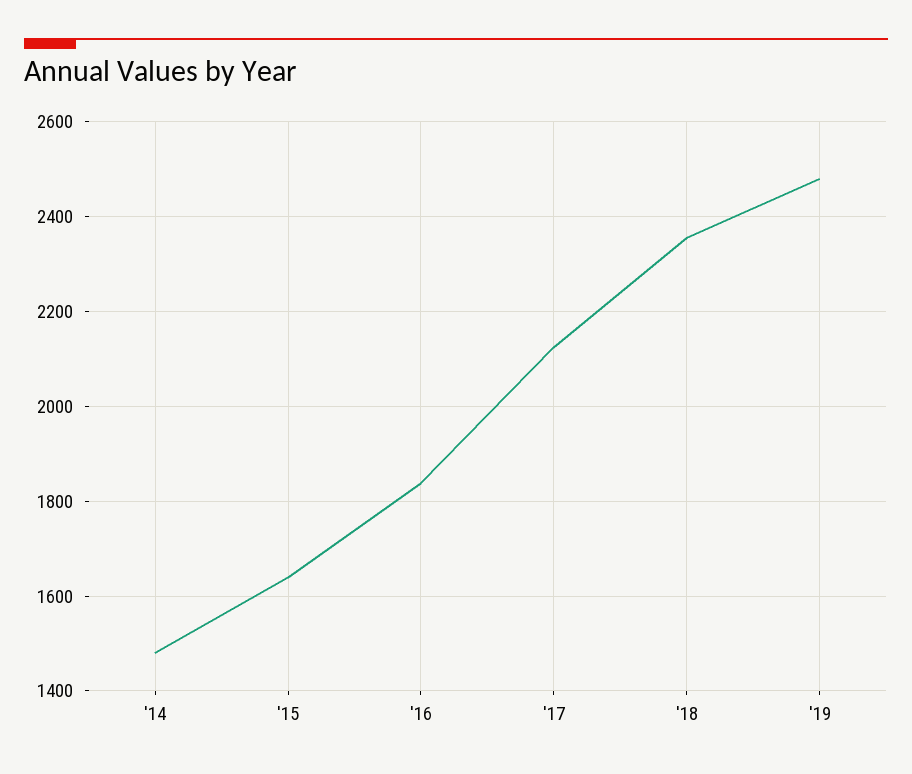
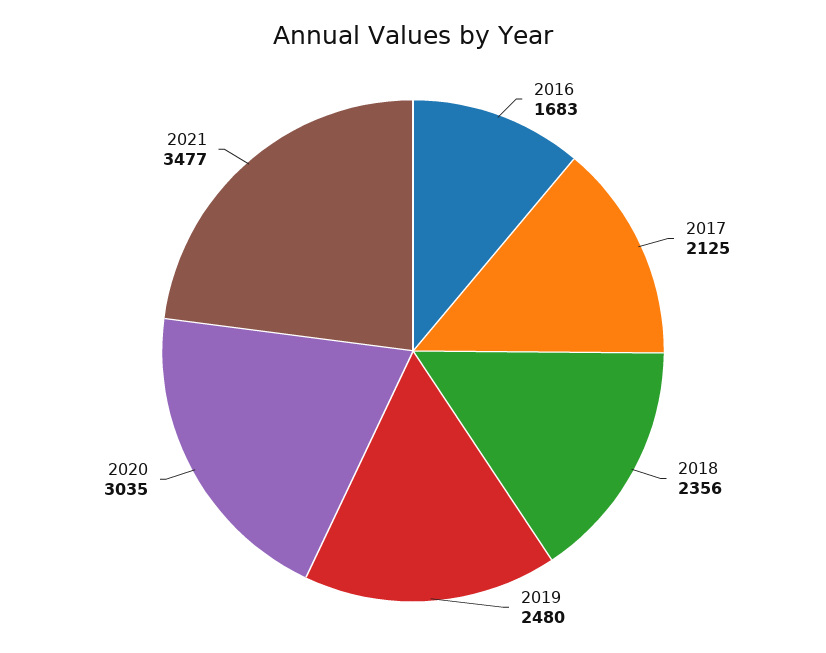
'14: 1480 -> none
'15: 1640 -> none
'16: 1840 -> 1683
2020: none -> 3035
2021: none -> 3477

